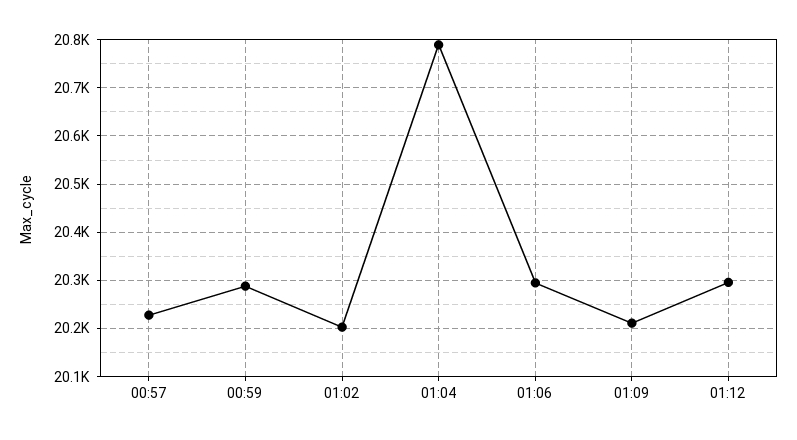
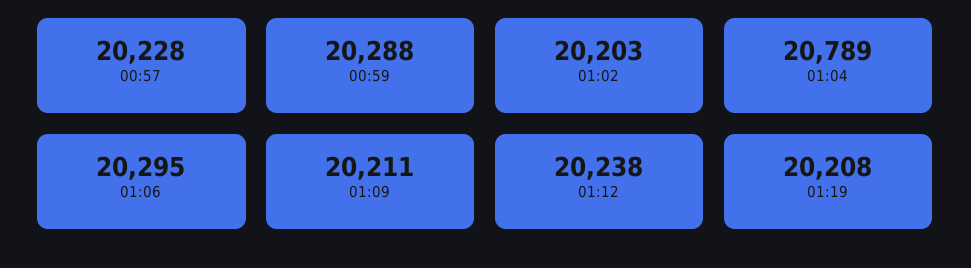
01:12: 20300 -> 20238
01:19: none -> 20208

